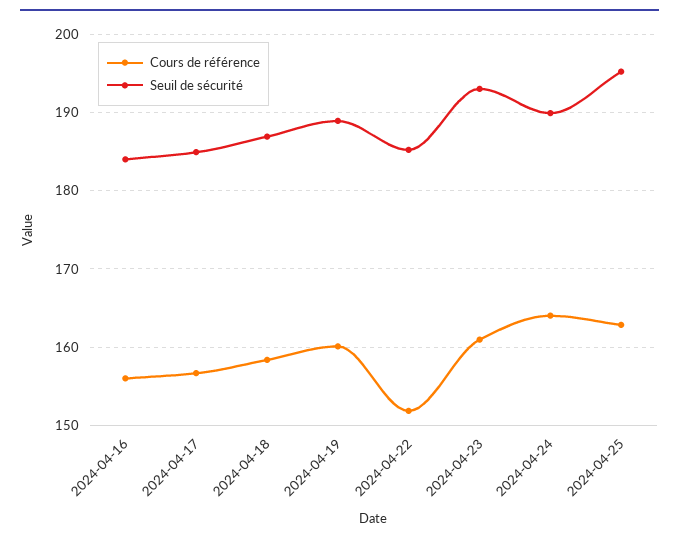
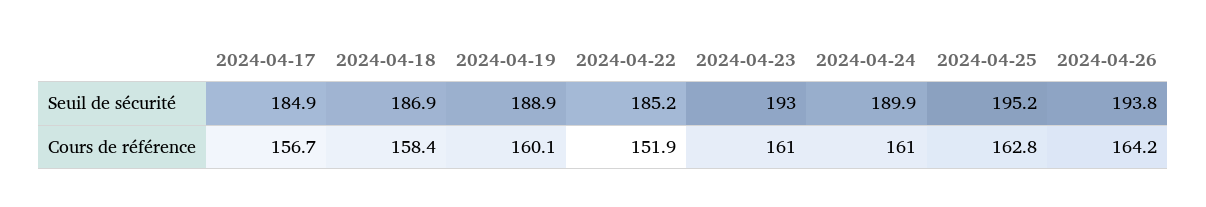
Cours de référence, 2024-04-16: 156 -> none
Seuil de sécurité, 2024-04-16: 184 -> none
Cours de référence, 2024-04-24: 164 -> 161
Seuil de sécurité, 2024-04-26: none -> 193.8
Cours de référence, 2024-04-26: none -> 164.2

